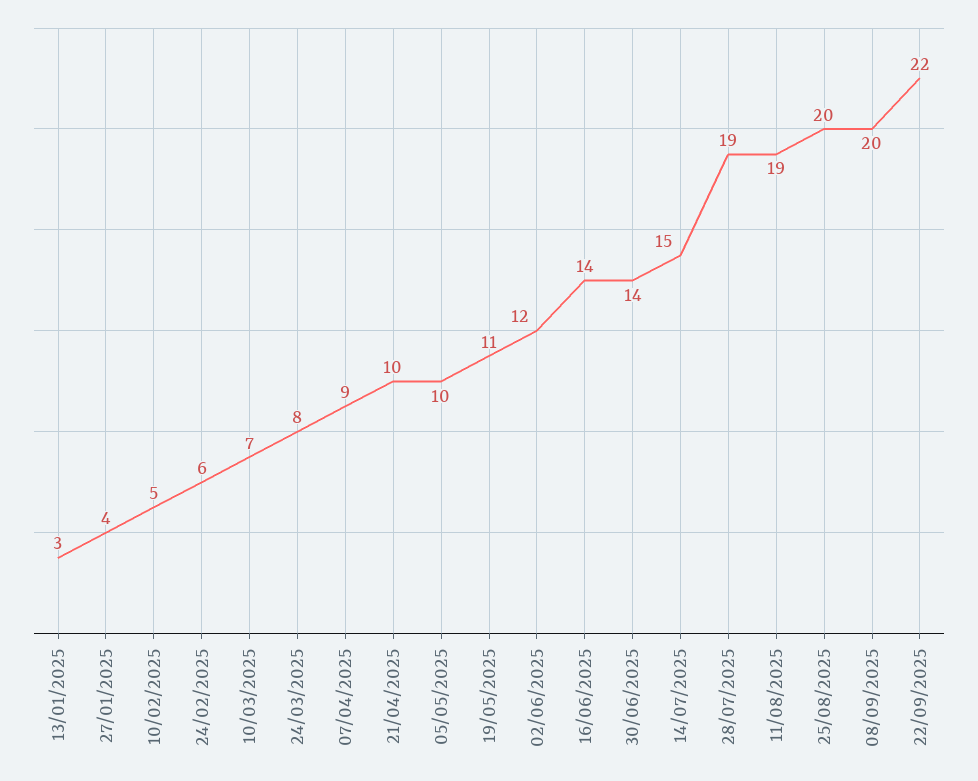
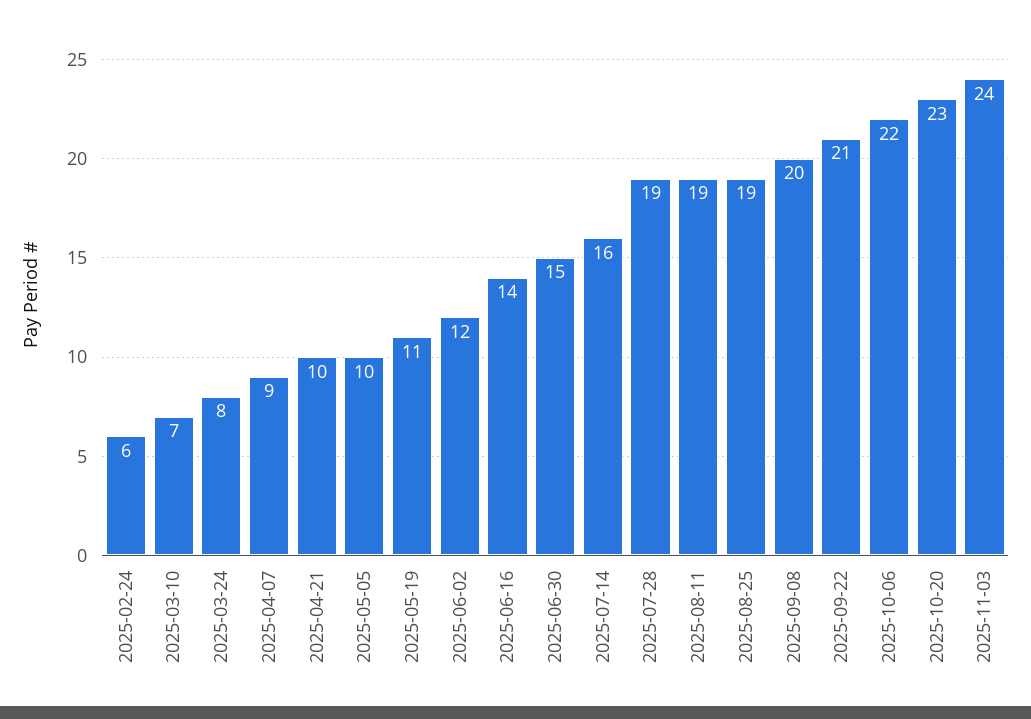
13/01/2025: 3 -> none
27/01/2025: 4 -> none
10/02/2025: 5 -> none
30/06/2025: 14 -> 15
14/07/2025: 15 -> 16
25/08/2025: 20 -> 19
22/09/2025: 22 -> 21
2025-10-06: none -> 22
2025-10-20: none -> 23
2025-11-03: none -> 24

